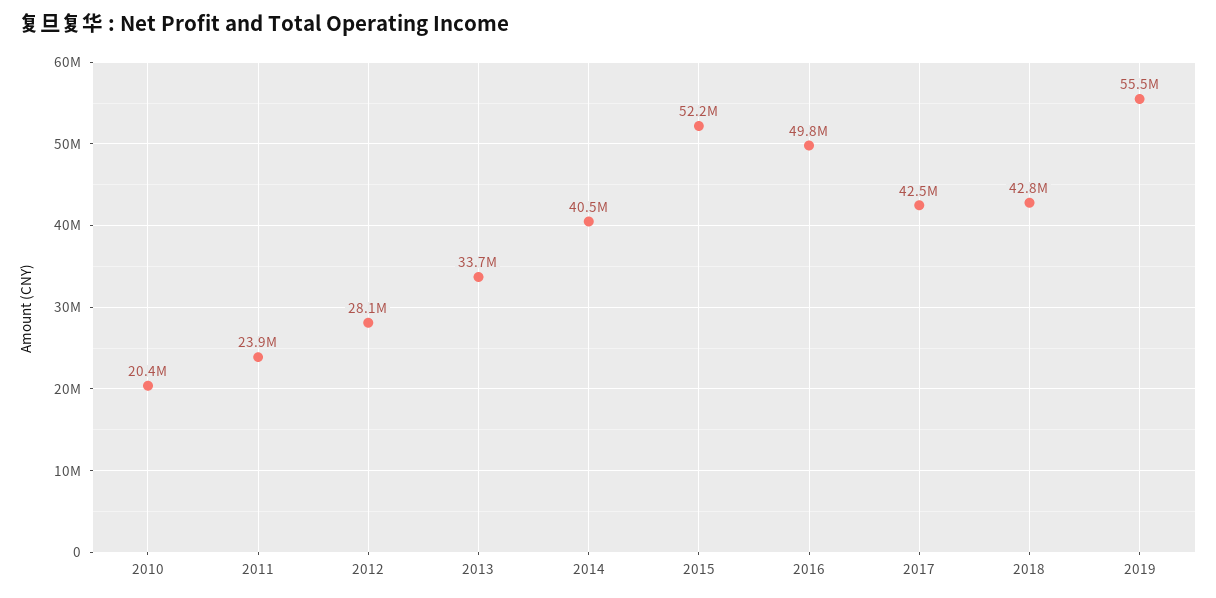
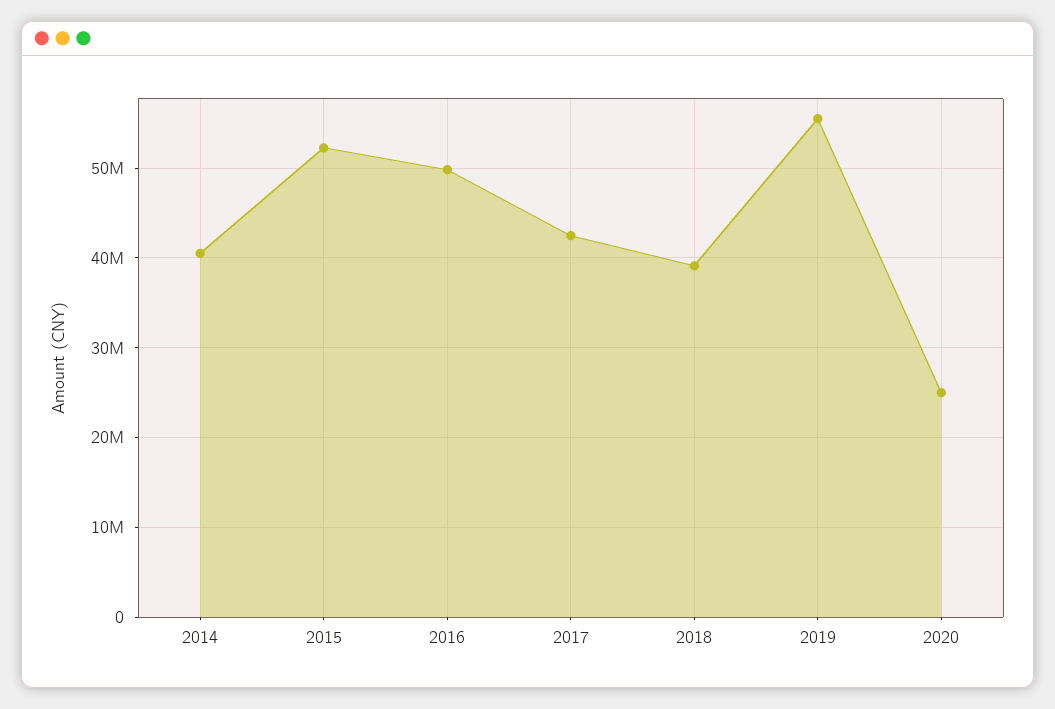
2010: 20400000 -> none
2011: 23900000 -> none
2012: 28100000 -> none
2013: 33700000 -> none
2018: 42800000 -> 39000000
2020: none -> 25000000

